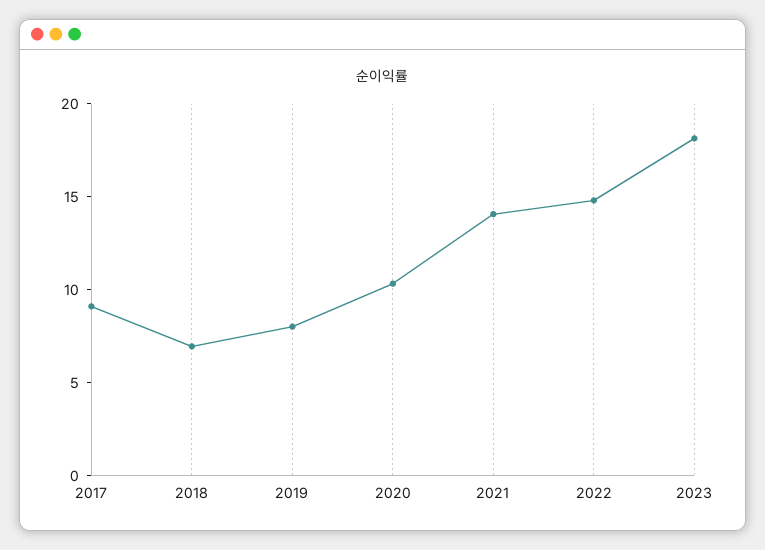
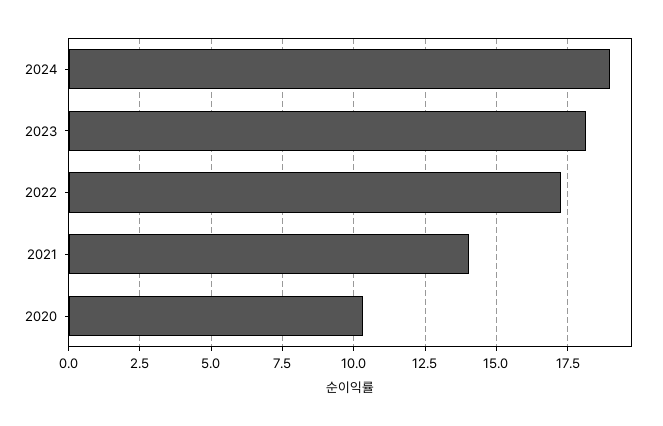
2017: 9 -> none
2018: 7 -> none
2019: 8 -> none
2022: 15 -> 17.25
2024: none -> 19

